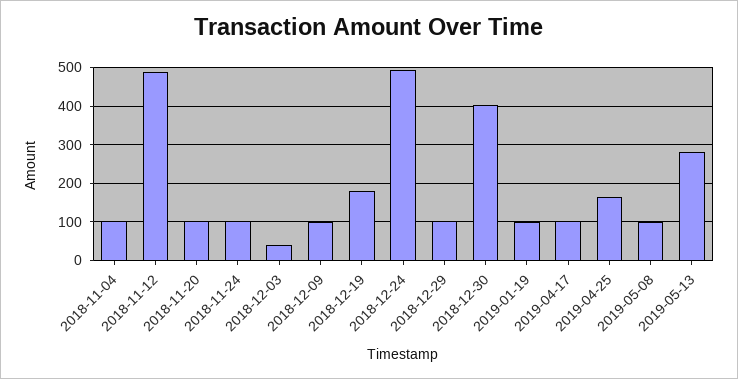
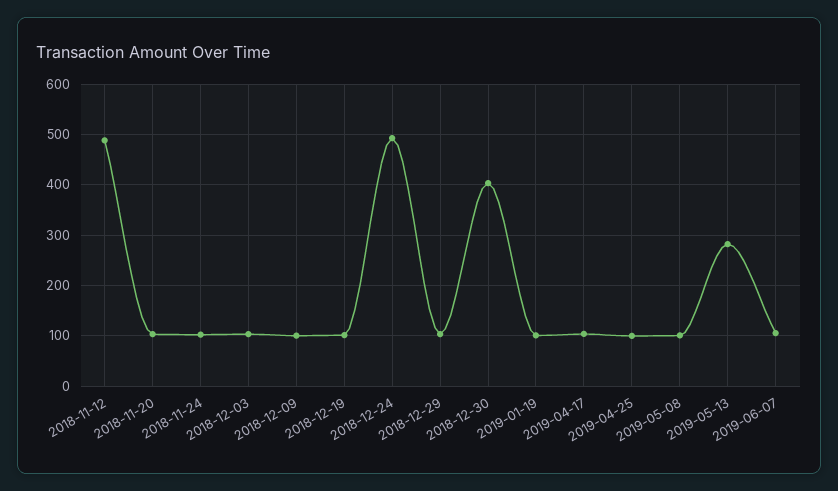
2018-11-04: 100 -> none
2018-12-03: 40 -> 100
2018-12-19: 180 -> 100
2019-04-25: 160 -> 100
2019-06-07: none -> 100

